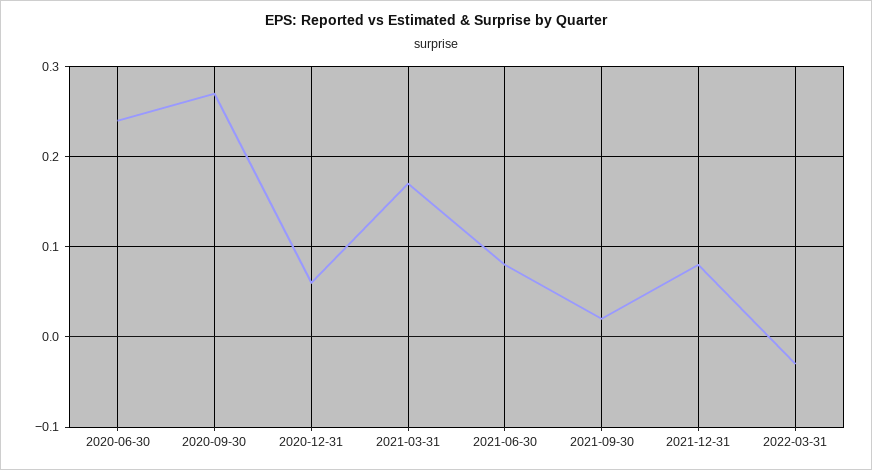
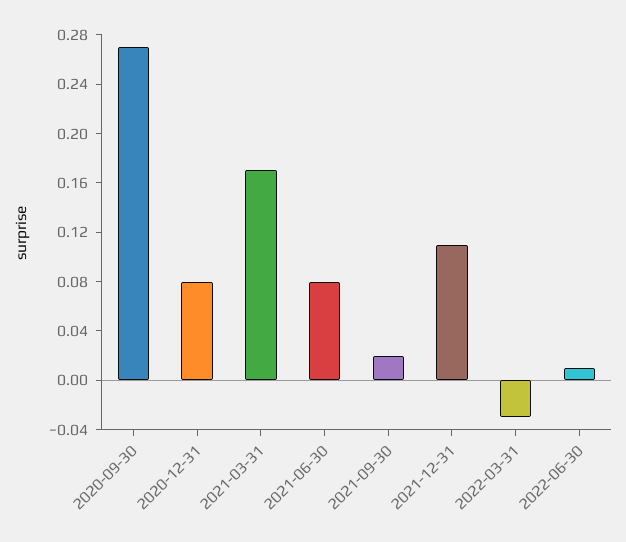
2020-06-30: 0.24 -> none
2020-12-31: 0.06 -> 0.08
2021-12-31: 0.08 -> 0.11
2022-06-30: none -> 0.01

